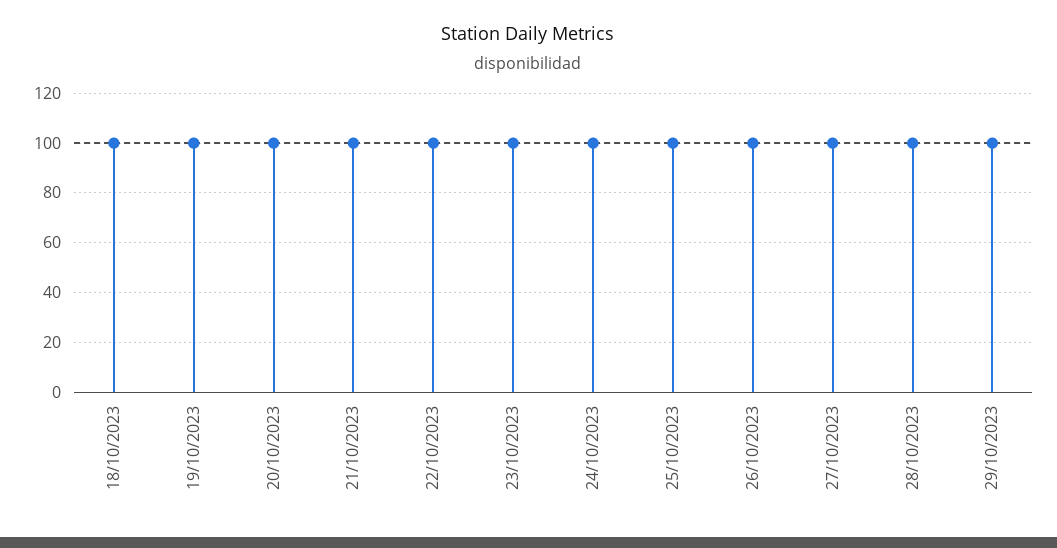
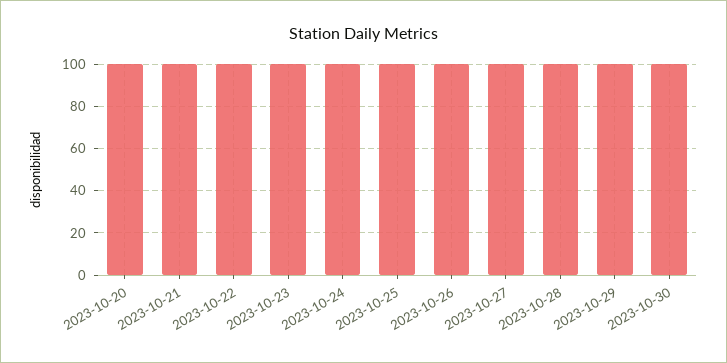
18/10/2023: 100 -> none
19/10/2023: 100 -> none
2023-10-30: none -> 100

